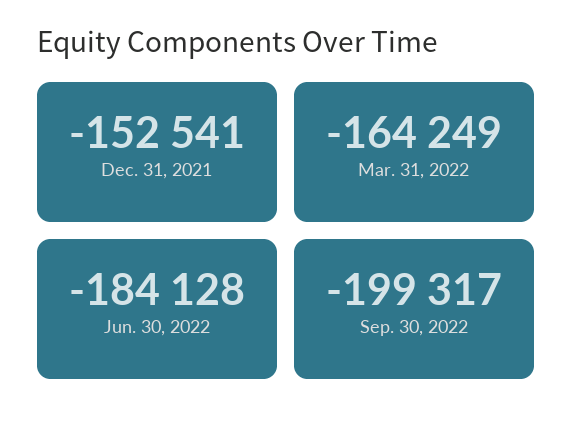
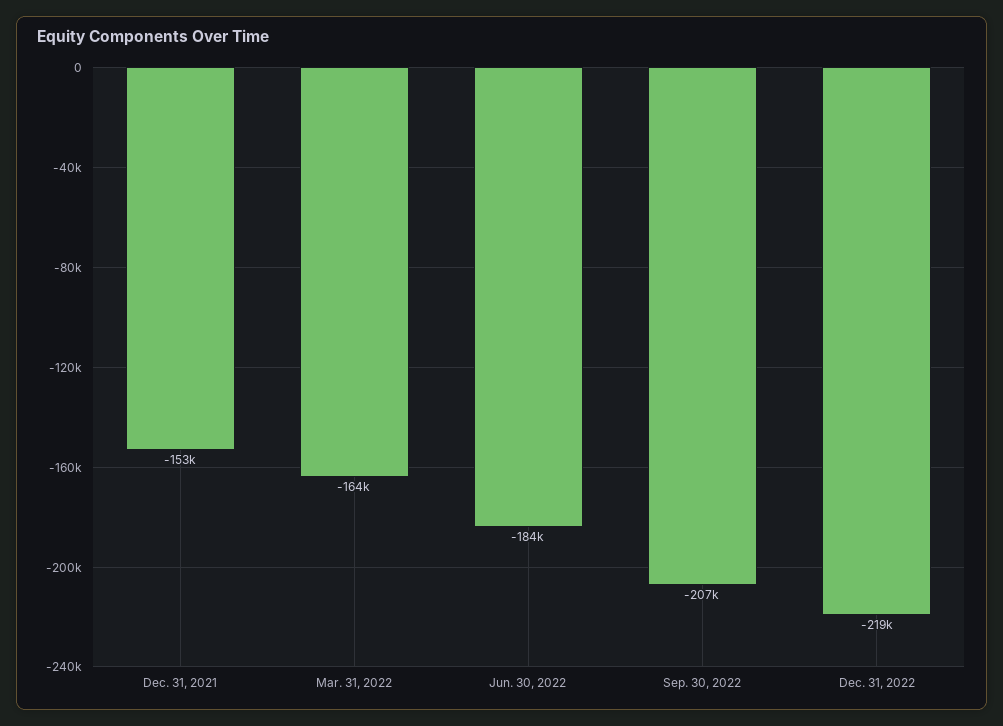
Sep. 30, 2022: -199317 -> -207000
Dec. 31, 2022: none -> -219000

